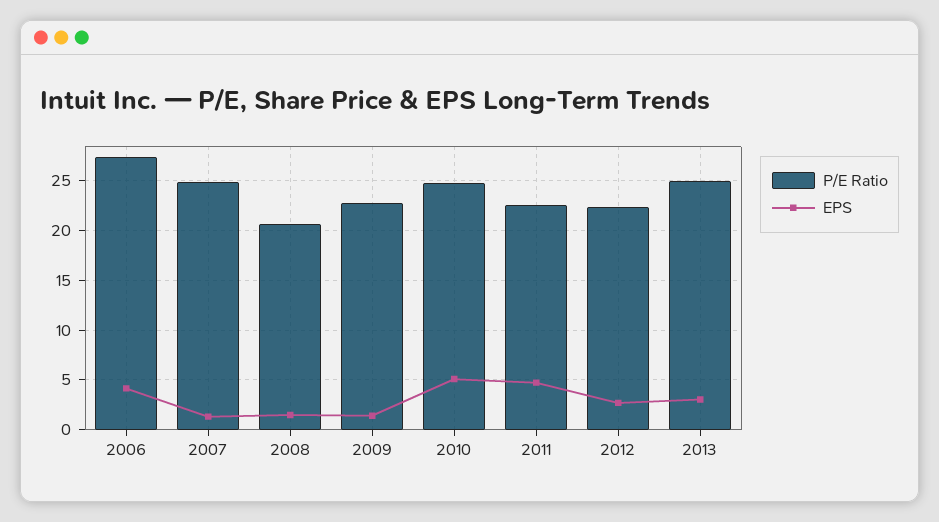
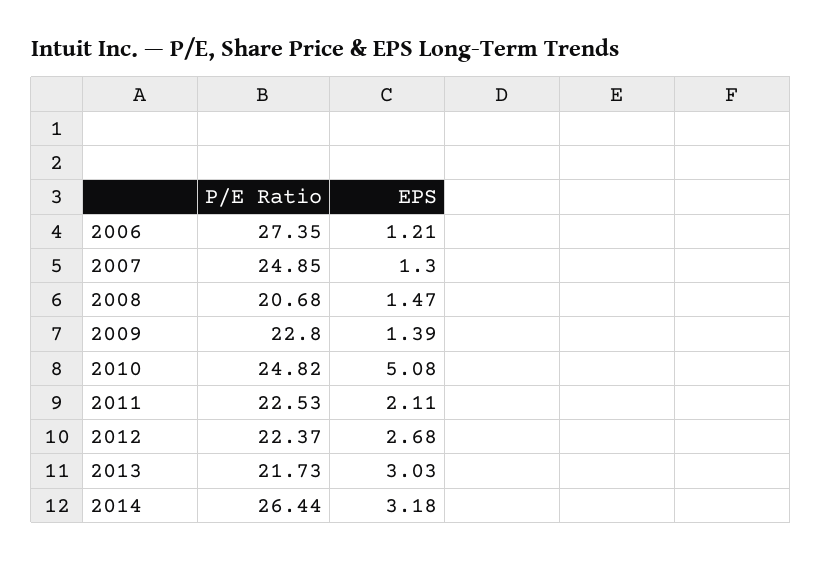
EPS, 2006: 4 -> 1.21
EPS, 2011: 5 -> 2.11
P/E Ratio, 2013: 25 -> 21.73
P/E Ratio, 2014: none -> 26.44
EPS, 2014: none -> 3.18

